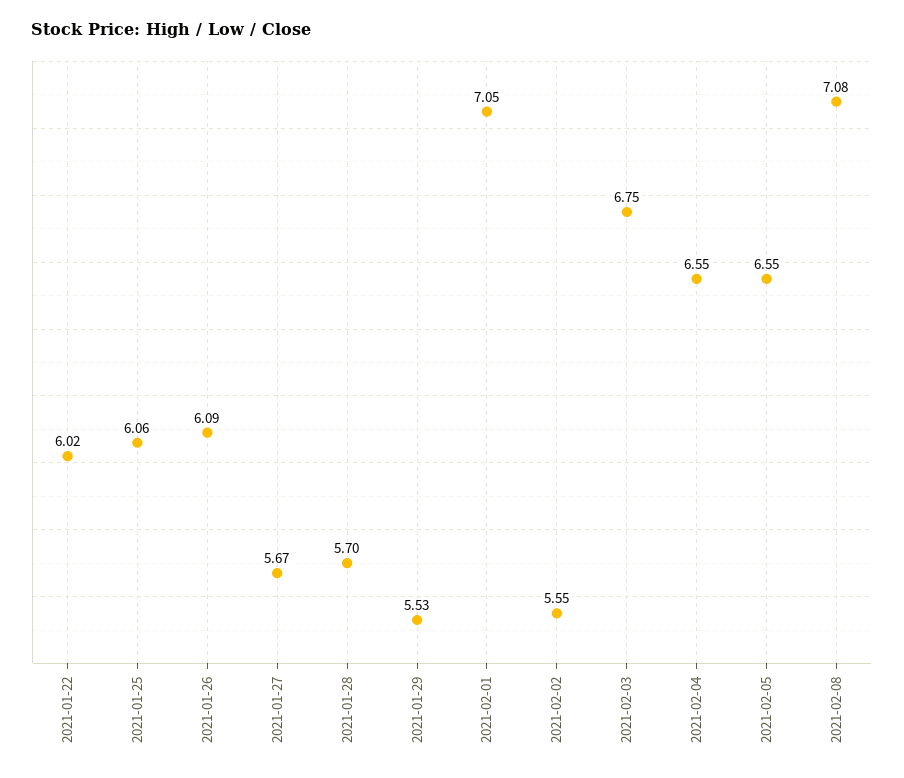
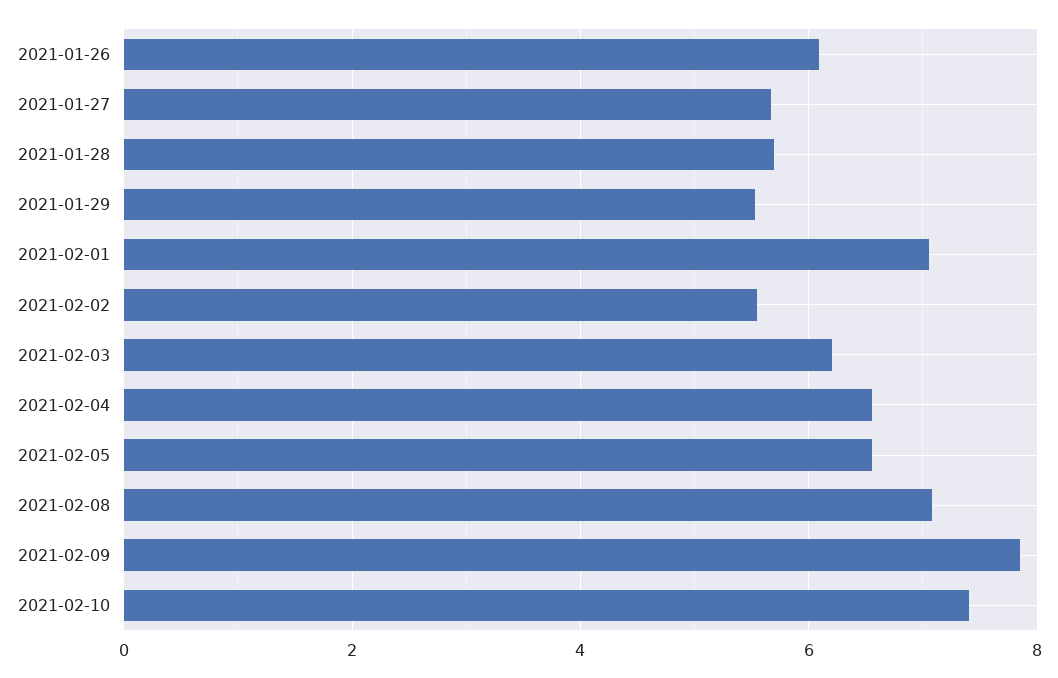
2021-01-22: 6.02 -> none
2021-01-25: 6.06 -> none
2021-02-03: 6.75 -> 6.2
2021-02-09: none -> 7.8
2021-02-10: none -> 7.4

